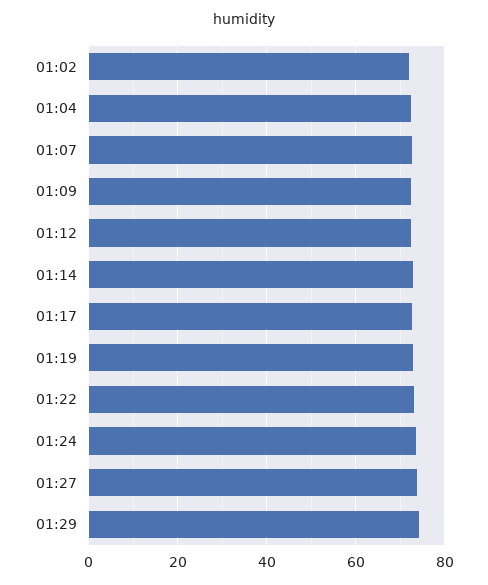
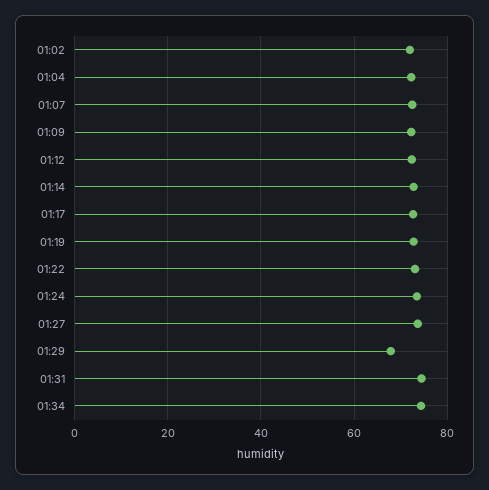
01:29: 74 -> 68
01:31: none -> 74
01:34: none -> 74

